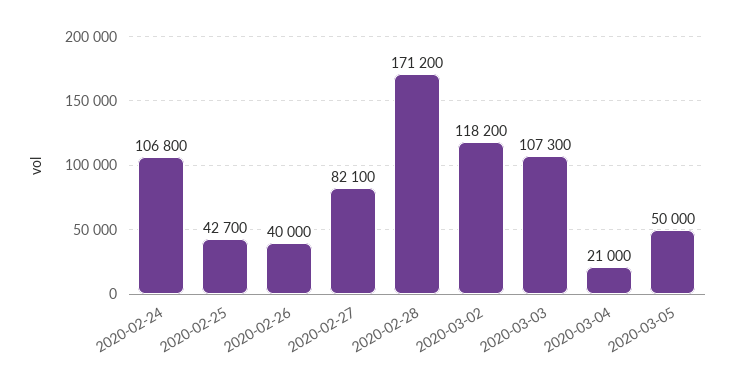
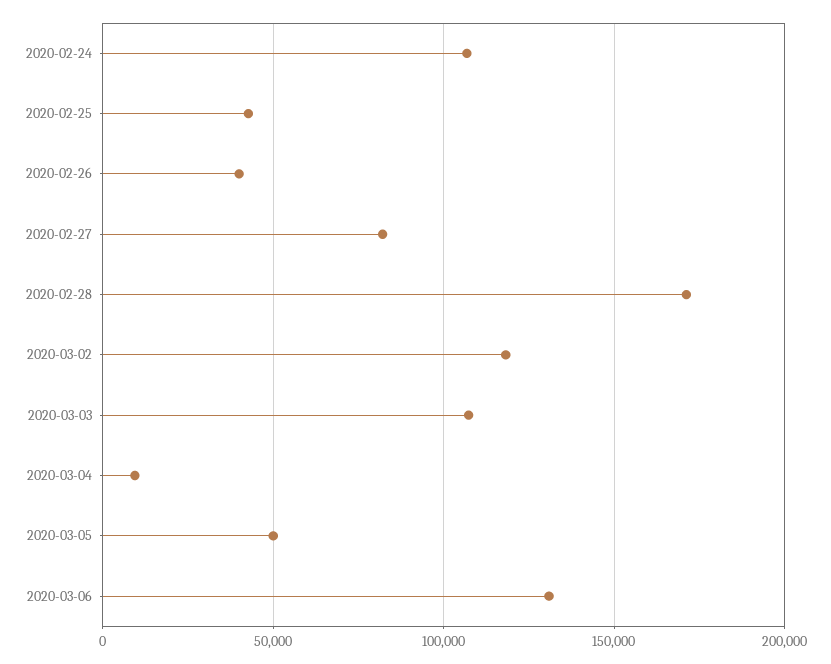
2020-03-04: 21000 -> 10000
2020-03-06: none -> 130000

